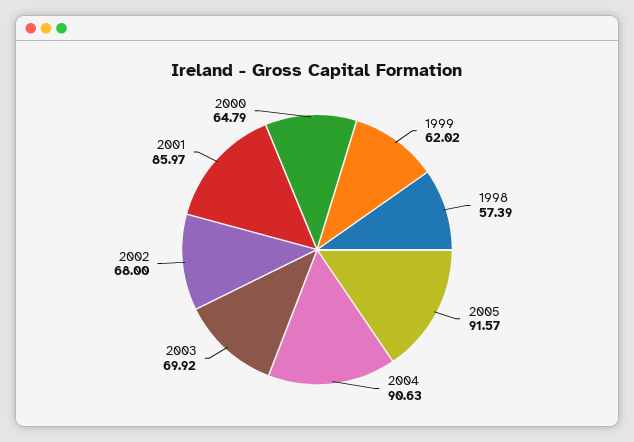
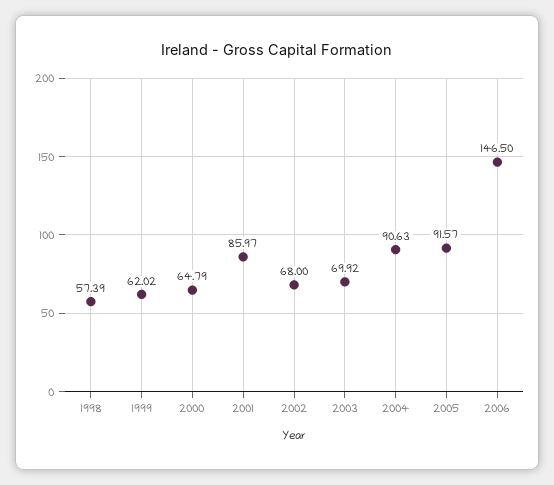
2006: none -> 146.5

